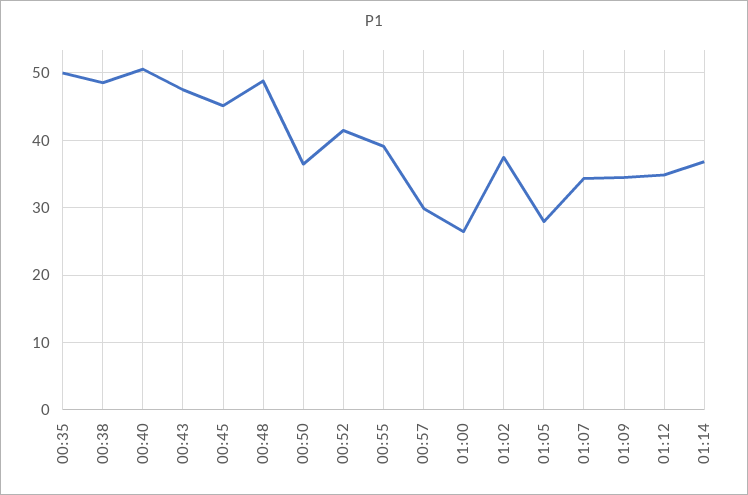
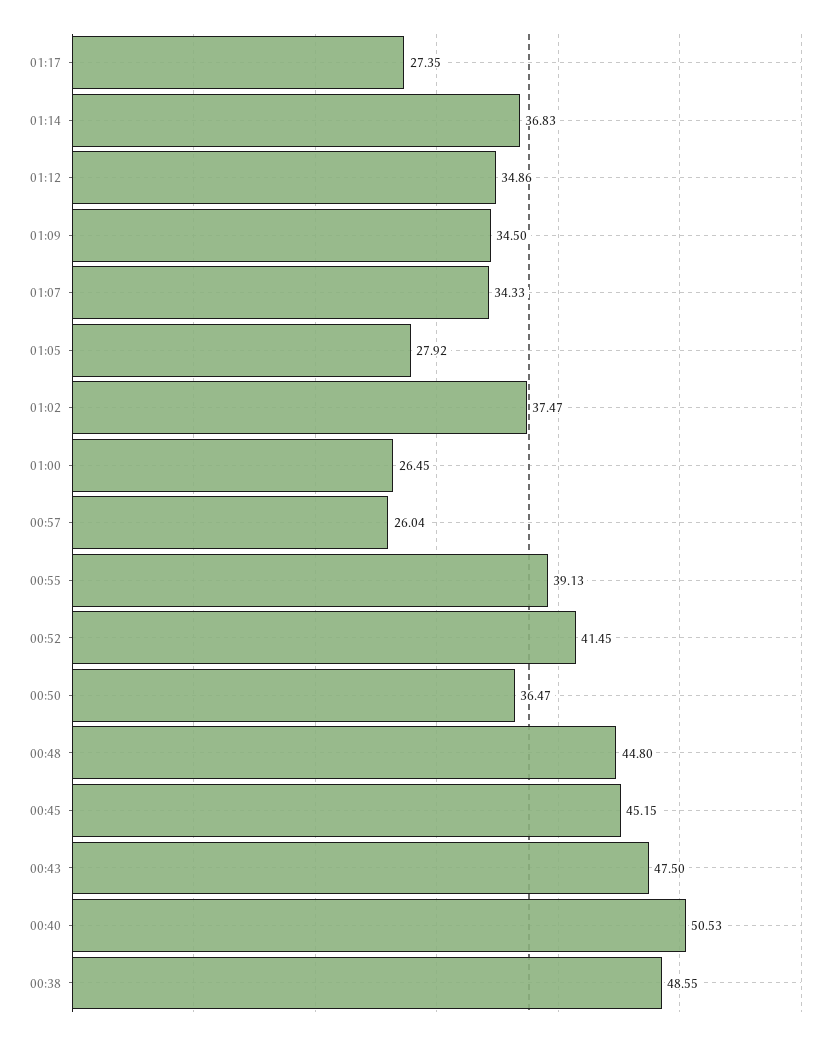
00:35: 50 -> none
00:48: 49 -> 44.8
00:57: 30 -> 26.04
01:17: none -> 27.35

